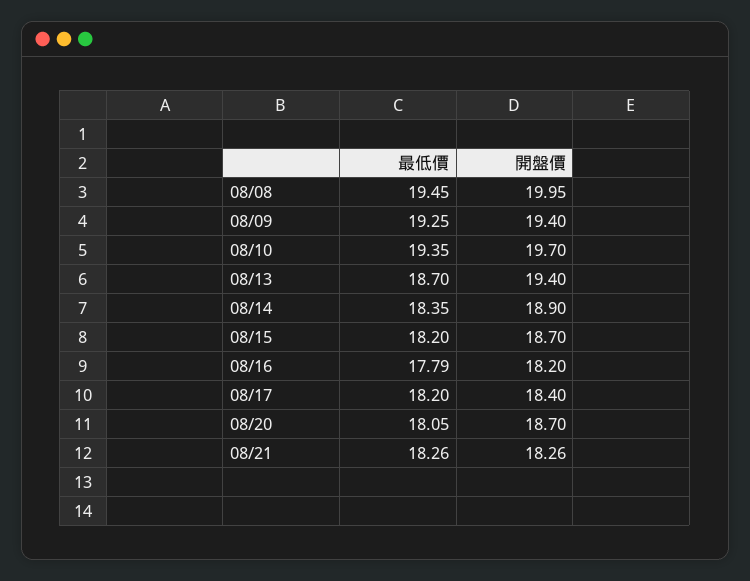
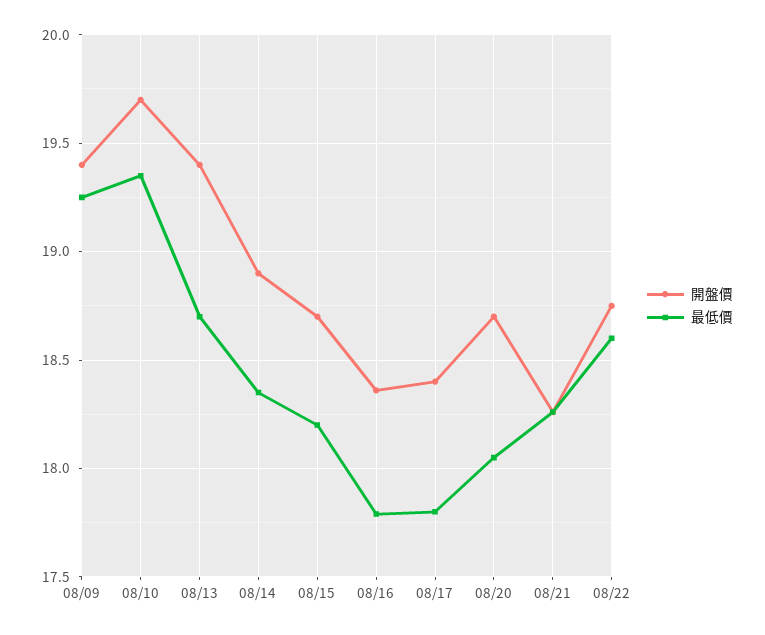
最低價, 08/08: 19.45 -> none
開盤價, 08/08: 19.95 -> none
開盤價, 08/16: 18.2 -> 18.35
最低價, 08/17: 18.2 -> 17.8
開盤價, 08/22: none -> 18.75
最低價, 08/22: none -> 18.6

